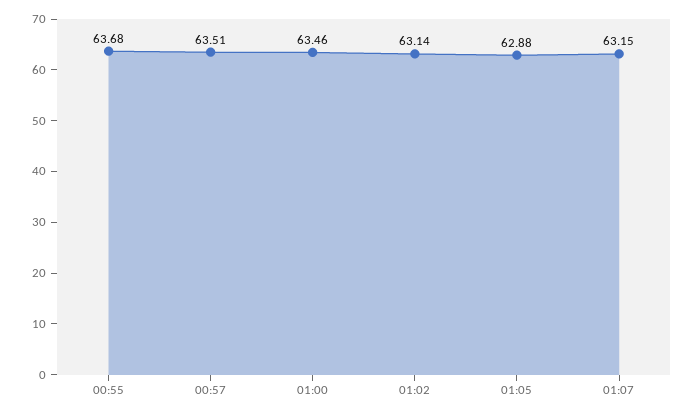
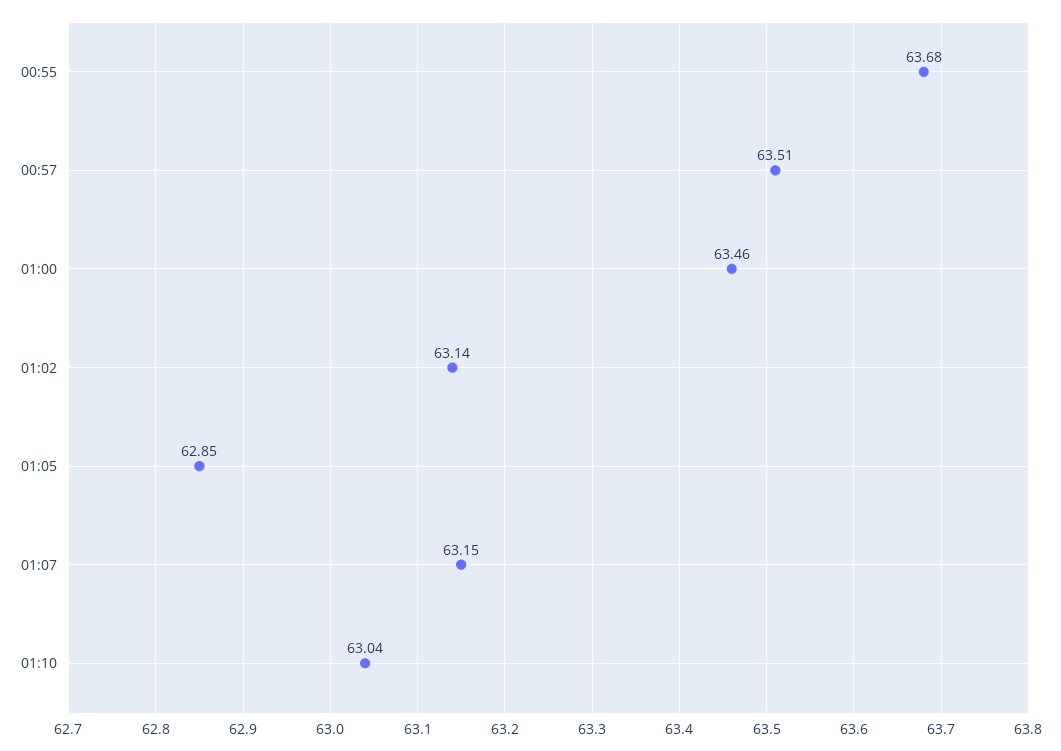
01:05: 62.88 -> 62.85
01:10: none -> 63.04

